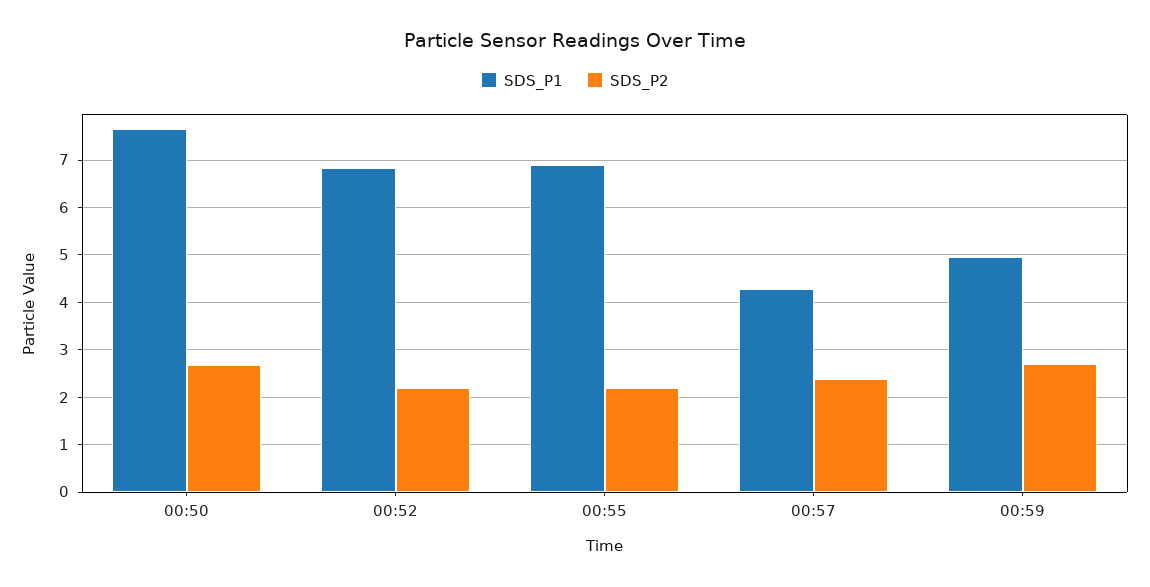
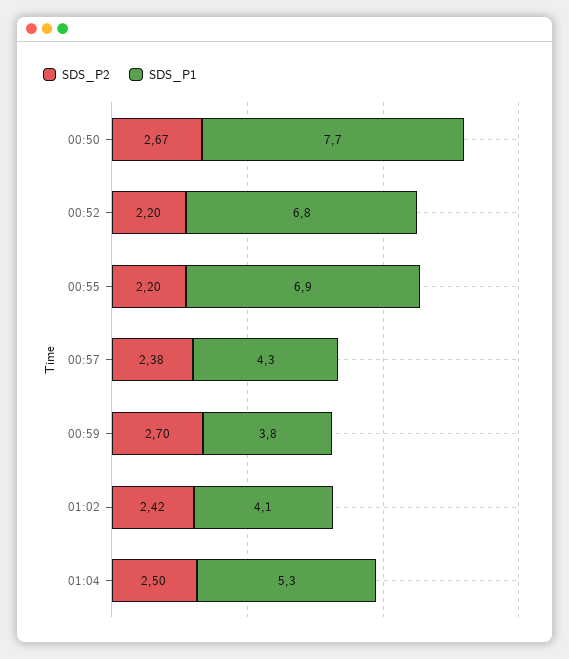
SDS_P1, 00:59: 5 -> 3.8
SDS_P2, 01:02: none -> 2.42
SDS_P1, 01:02: none -> 4.1
SDS_P2, 01:04: none -> 2.5
SDS_P1, 01:04: none -> 5.3

